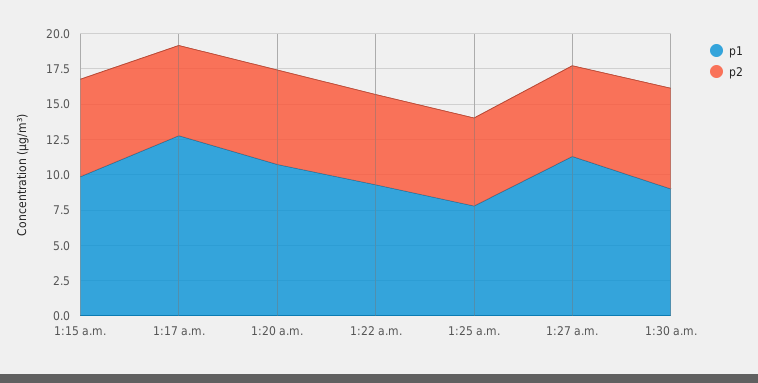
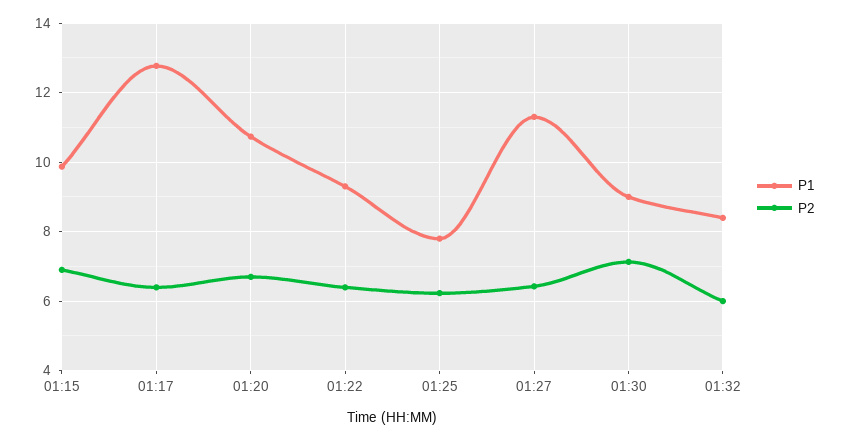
p1, 01:32: none -> 8.4
p2, 01:32: none -> 6

